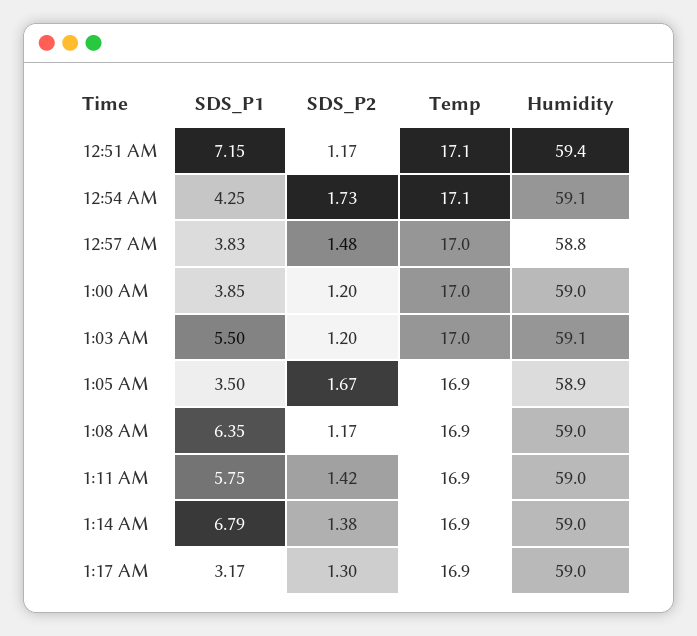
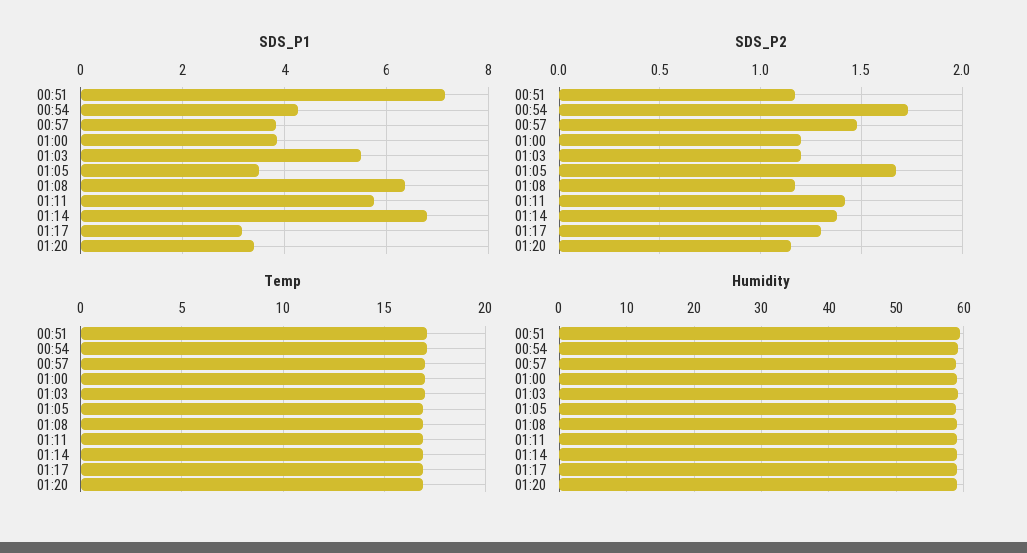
SDS_P1, 01:20: none -> 3.4
SDS_P2, 01:20: none -> 1.15
Temp, 01:20: none -> 17
Humidity, 01:20: none -> 59

